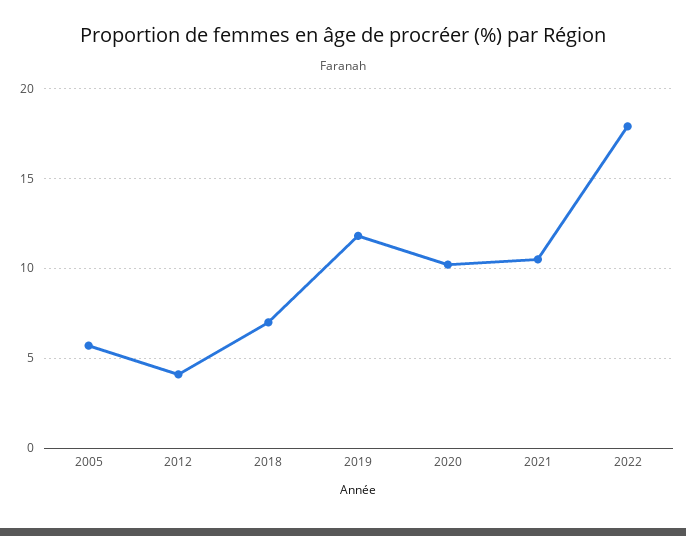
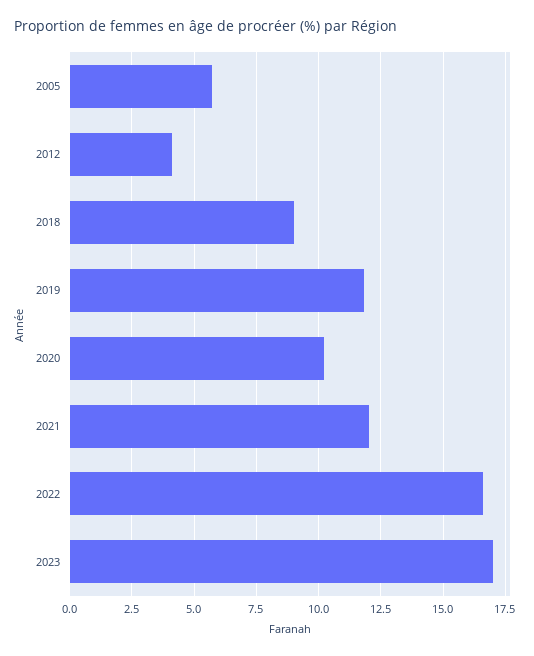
2018: 7 -> 9
2021: 10.5 -> 12
2022: 18 -> 16.5
2023: none -> 17

